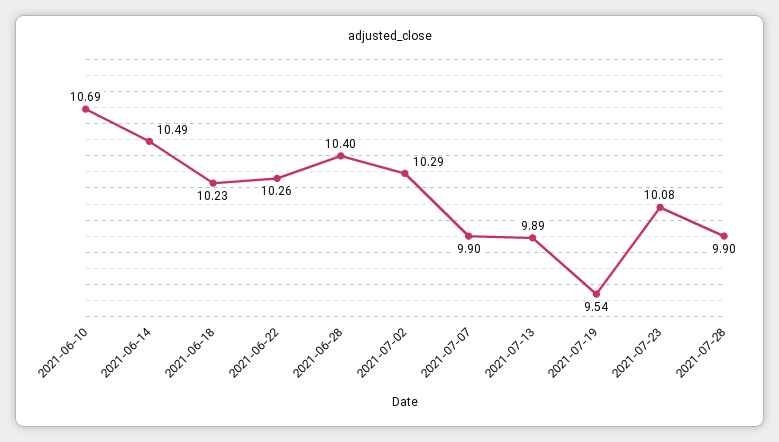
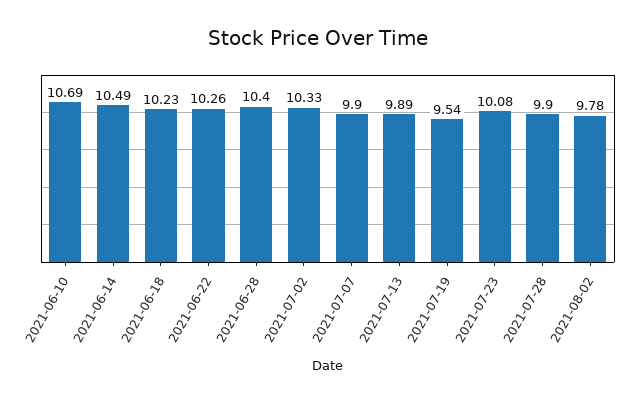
2021-07-02: 10.29 -> 10.33
2021-08-02: none -> 9.78

